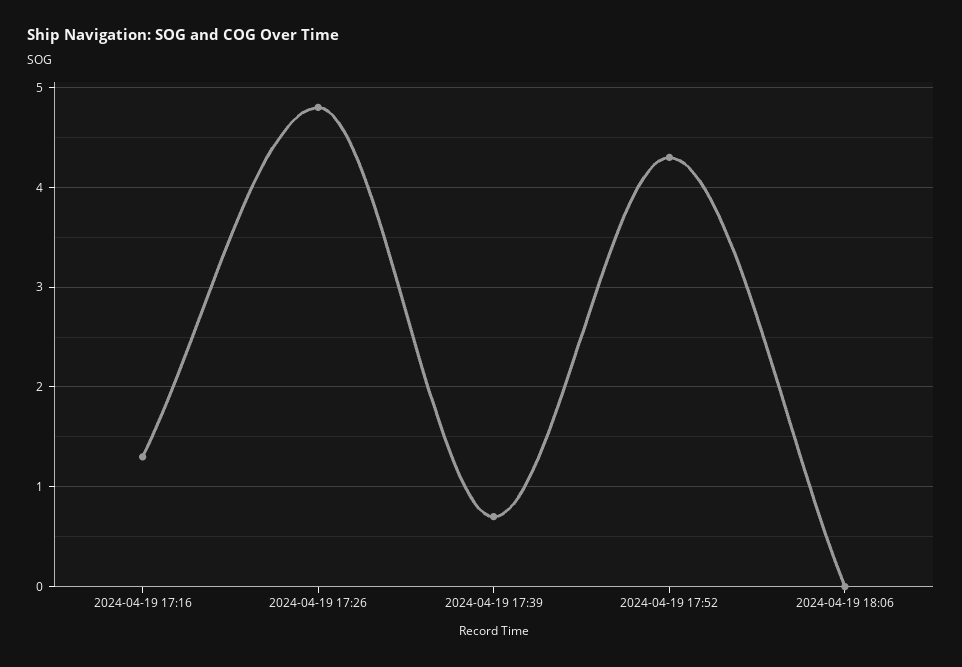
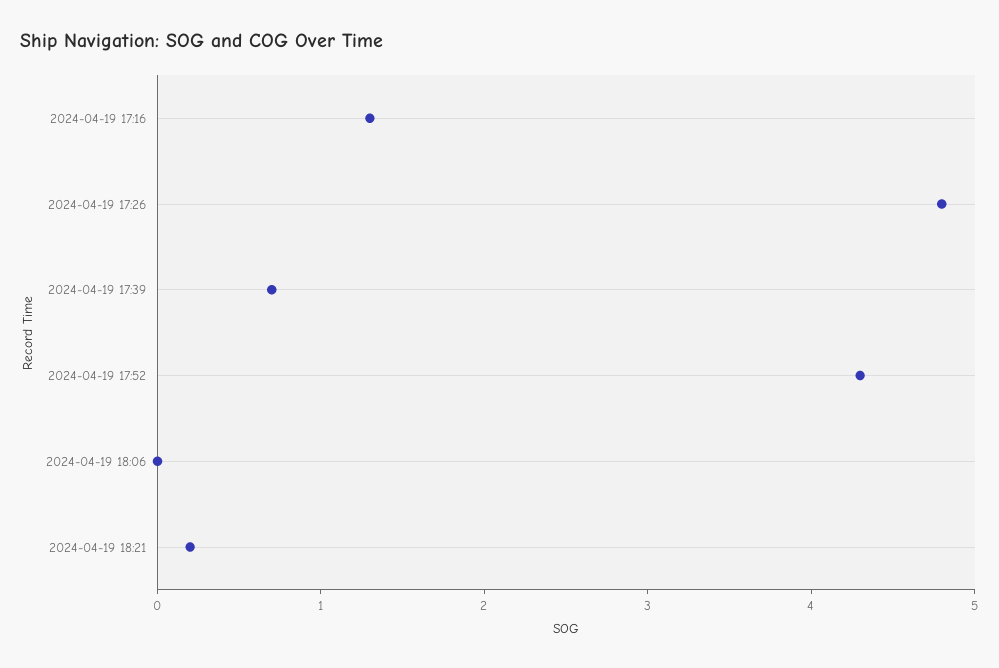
2024-04-19 18:21: none -> 0.2

